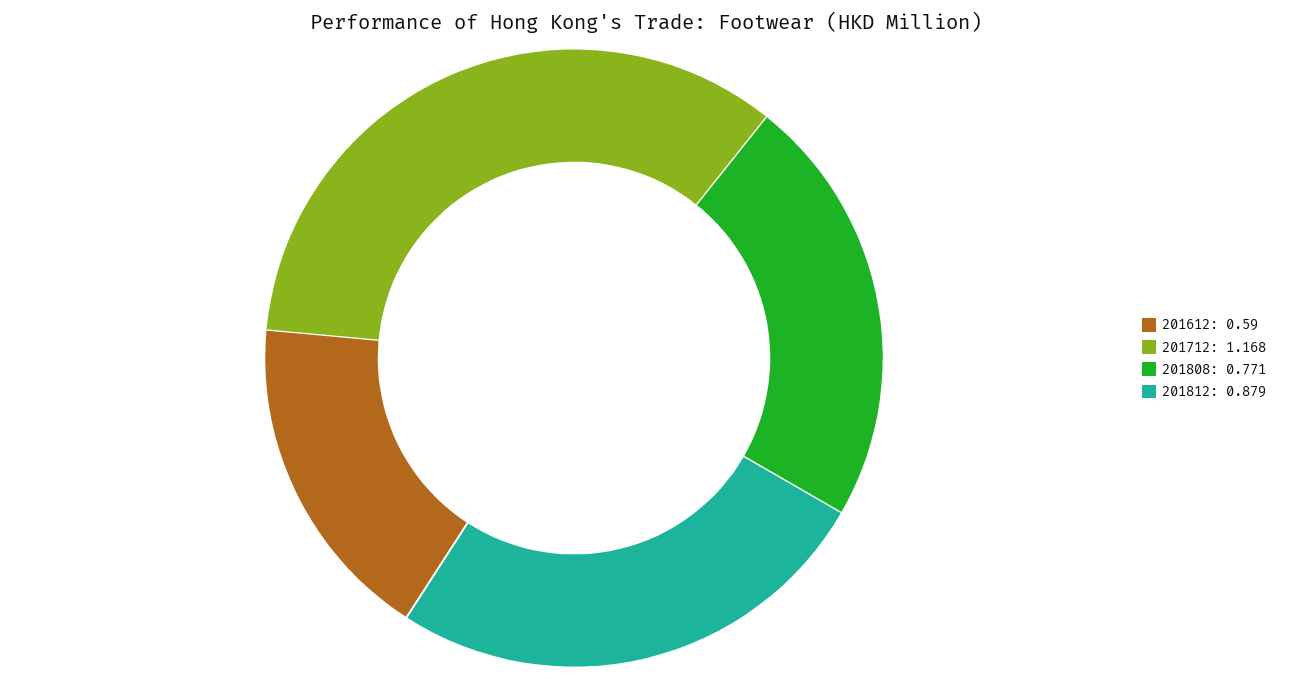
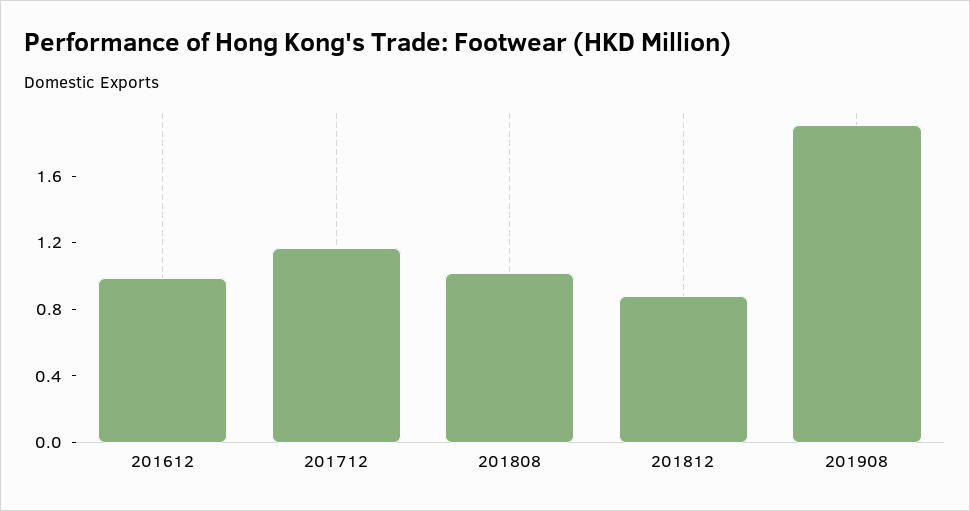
201612: 0.59 -> 1
201808: 0.771 -> 1
201908: none -> 1.9

